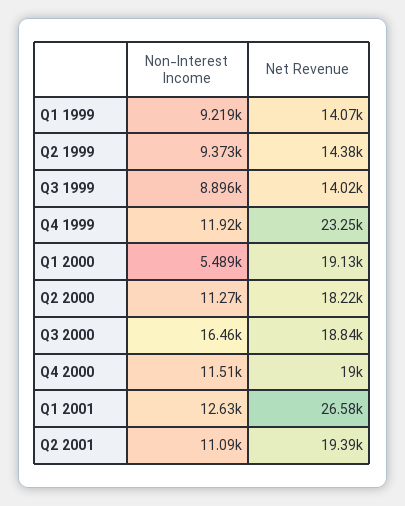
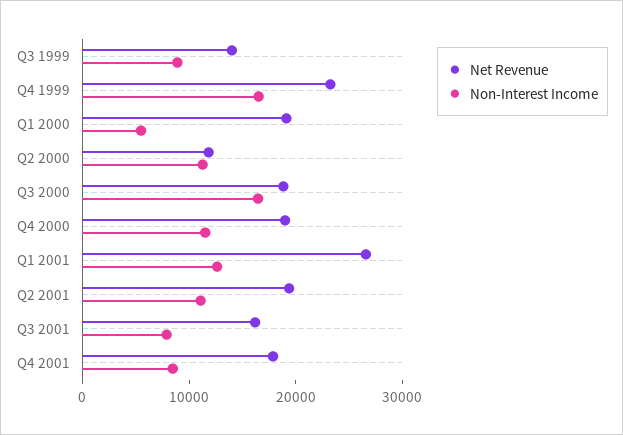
Non-Interest Income, Q1 1999: 9219 -> none
Net Revenue, Q1 1999: 14070 -> none
Non-Interest Income, Q2 1999: 9373 -> none
Net Revenue, Q2 1999: 14380 -> none
Non-Interest Income, Q4 1999: 11920 -> 16000
Net Revenue, Q2 2000: 18220 -> 12000
Net Revenue, Q3 2001: none -> 16000
Non-Interest Income, Q3 2001: none -> 8000
Net Revenue, Q4 2001: none -> 18000
Non-Interest Income, Q4 2001: none -> 8000

